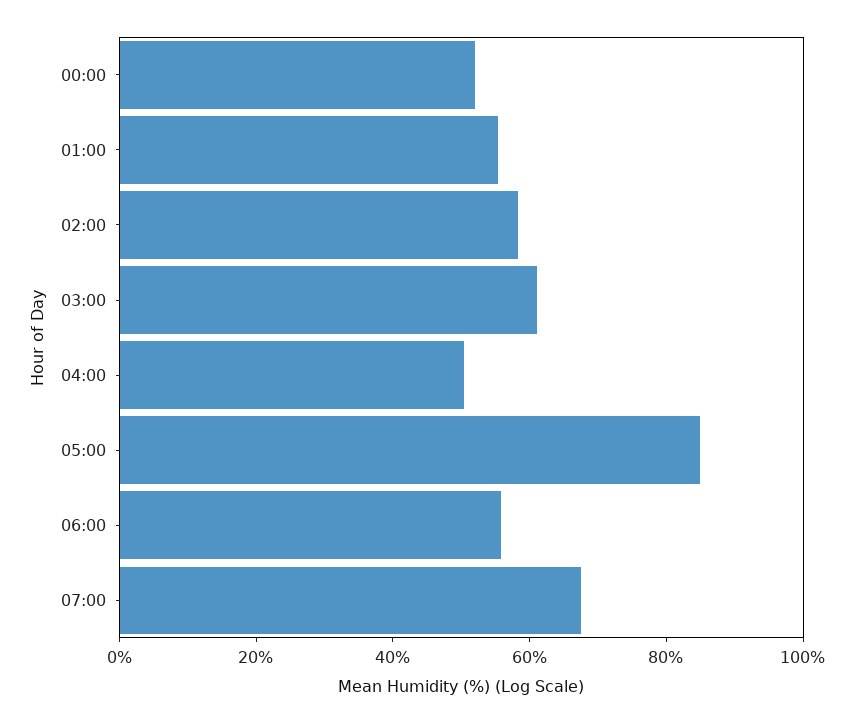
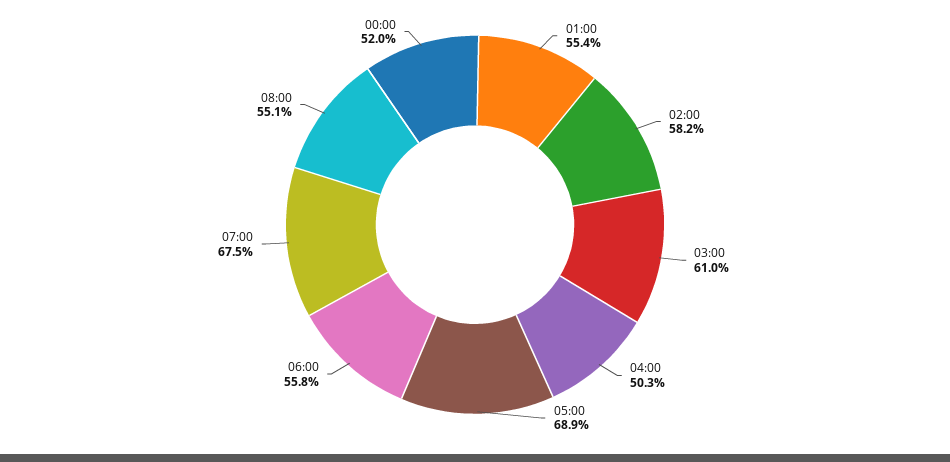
05:00: 85 -> 68.9
08:00: none -> 55.1

